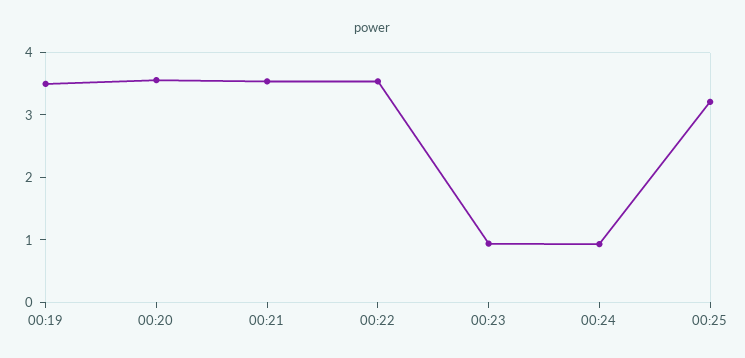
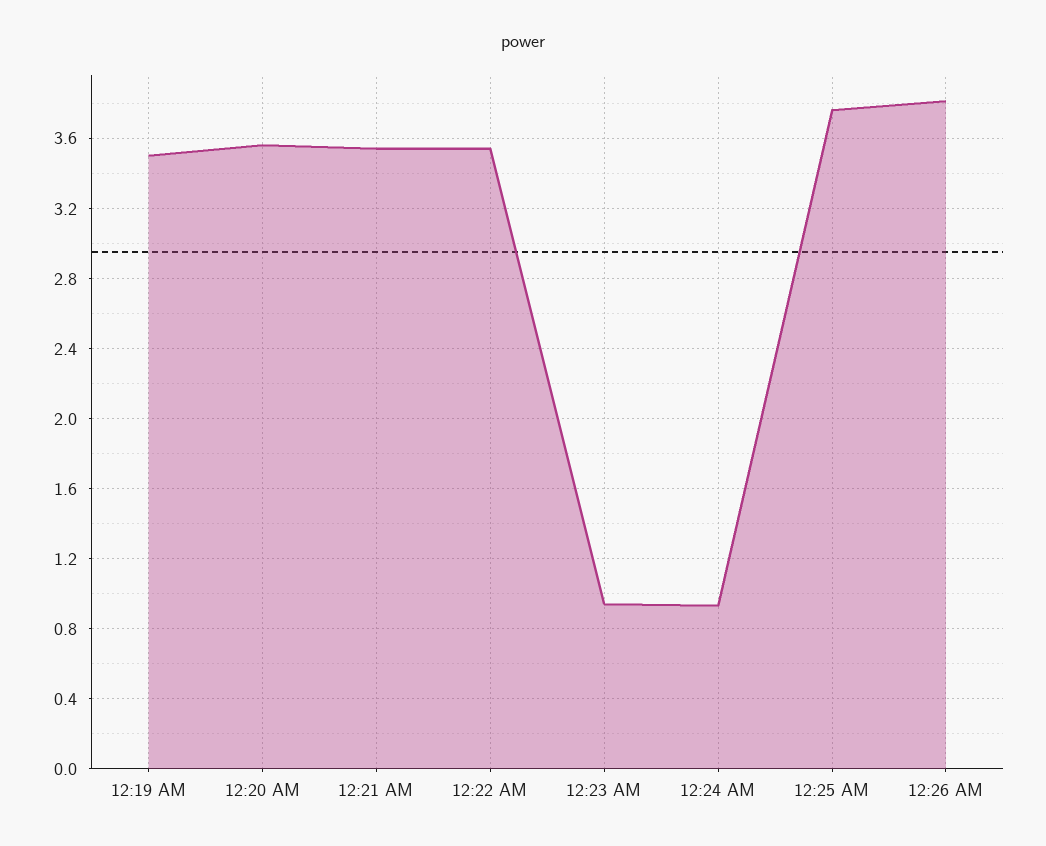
00:25: 3.2 -> 3.75
12:26 AM: none -> 3.8

